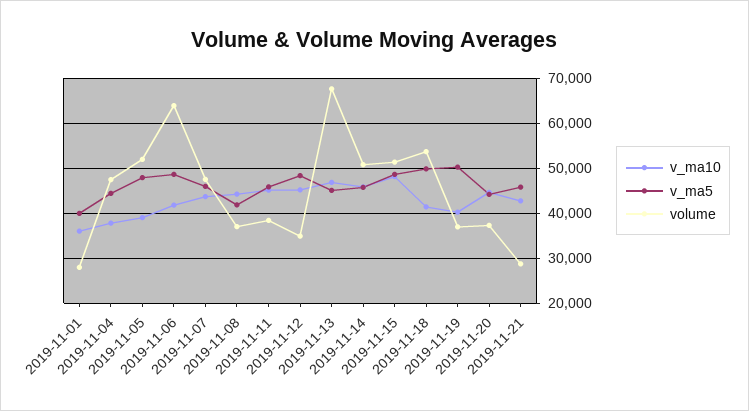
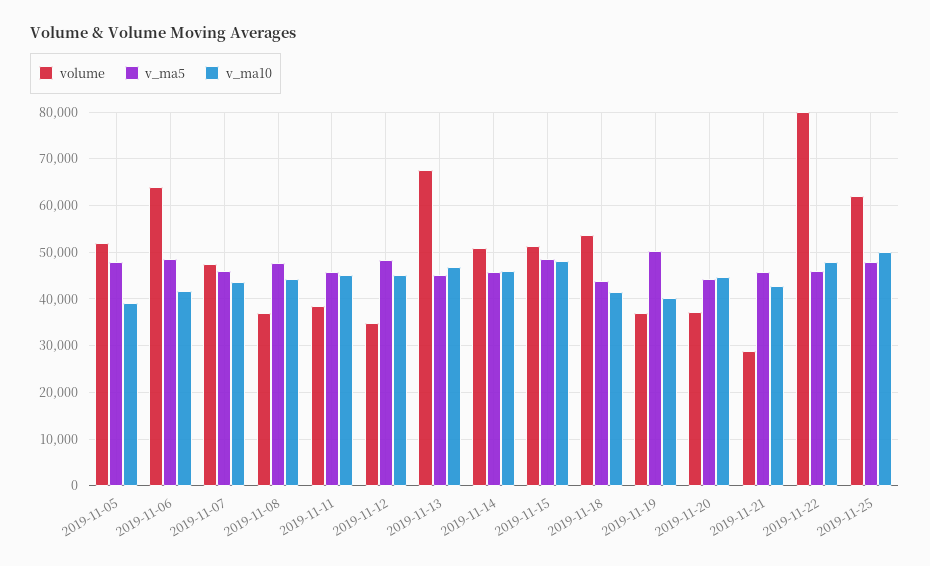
v_ma10, 2019-11-01: 36000 -> none
v_ma5, 2019-11-01: 40000 -> none
volume, 2019-11-01: 28000 -> none
v_ma10, 2019-11-04: 38000 -> none
v_ma5, 2019-11-04: 44000 -> none
volume, 2019-11-04: 48000 -> none
v_ma5, 2019-11-08: 42000 -> 48000
v_ma5, 2019-11-18: 50000 -> 44000
volume, 2019-11-22: none -> 80000
v_ma5, 2019-11-22: none -> 46000
v_ma10, 2019-11-22: none -> 48000
volume, 2019-11-25: none -> 62000
v_ma5, 2019-11-25: none -> 48000
v_ma10, 2019-11-25: none -> 50000

